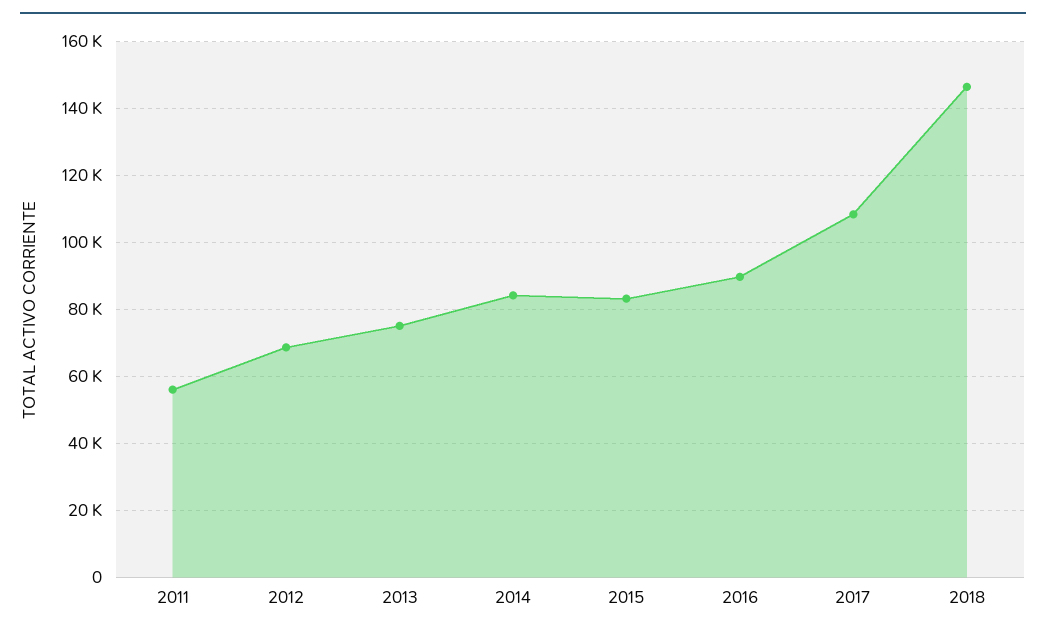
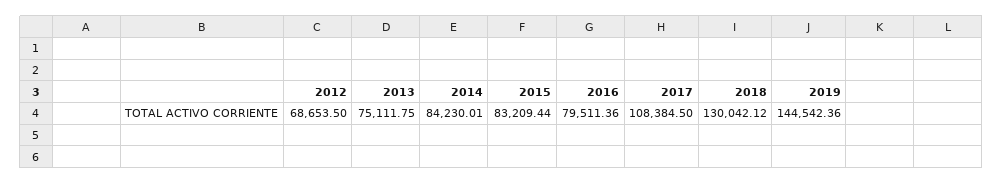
2011: 56000 -> none
2016: 90000 -> 79511.36
2018: 146000 -> 130042.12
2019: none -> 144542.36

